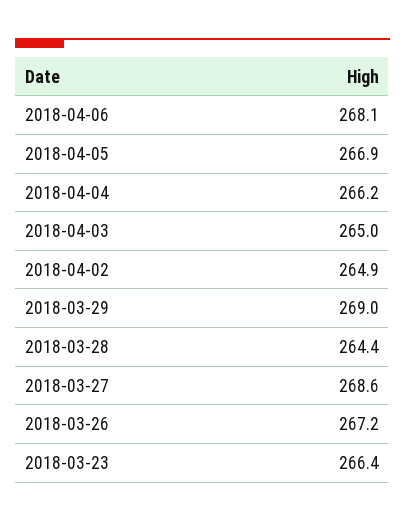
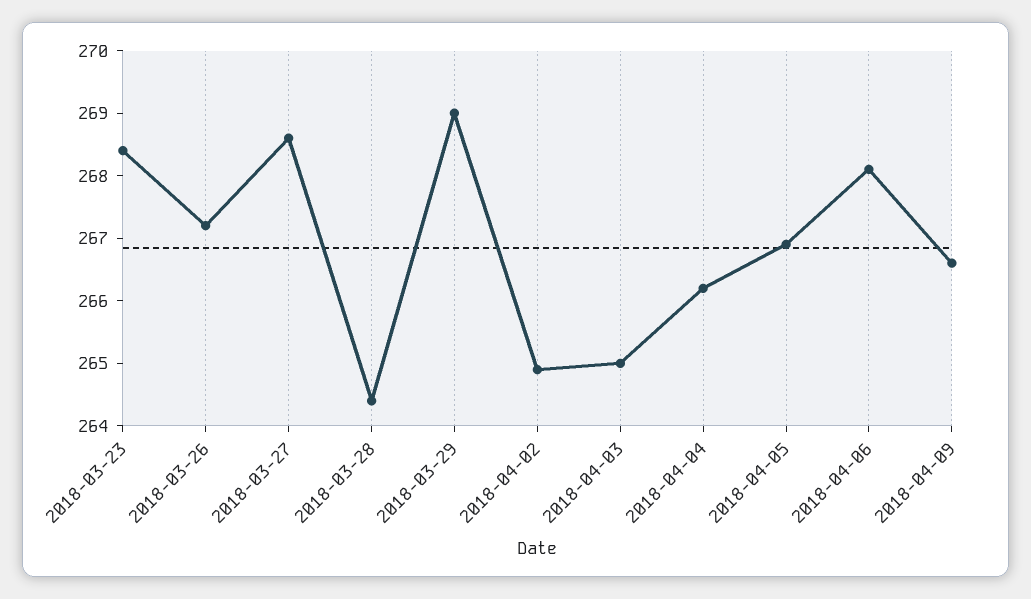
2018-03-23: 266.4 -> 268.5
2018-04-09: none -> 266.5

